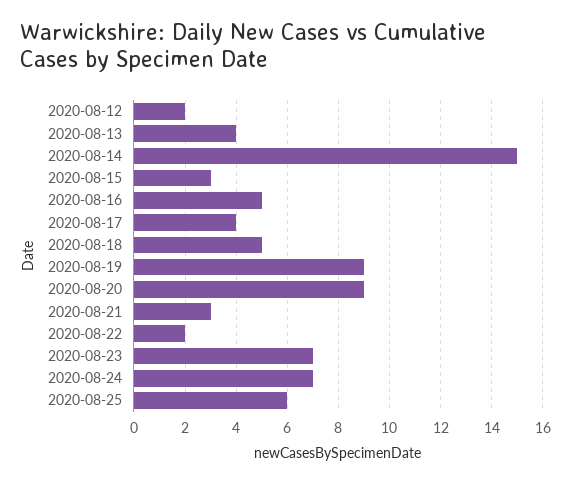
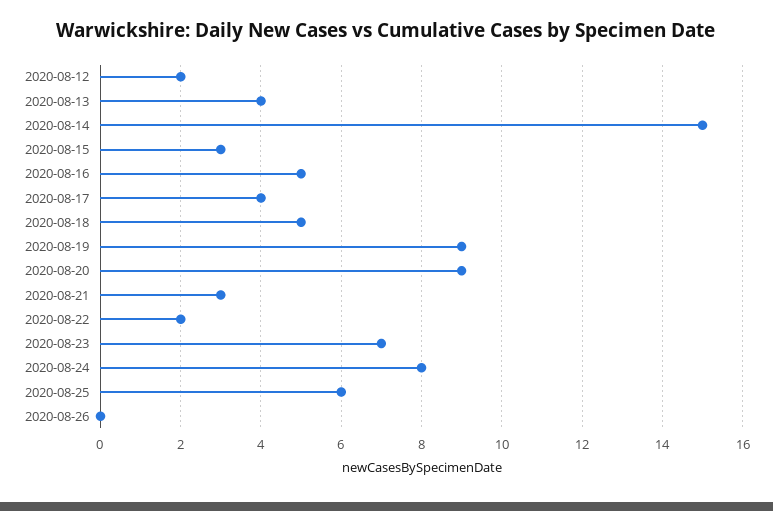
2020-08-24: 7 -> 8
2020-08-26: none -> 0

